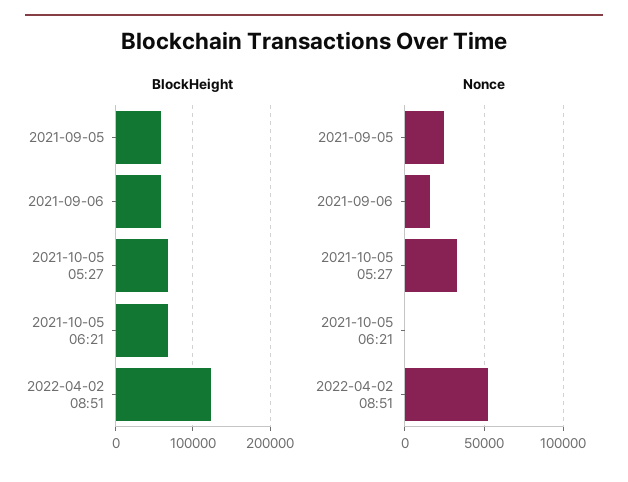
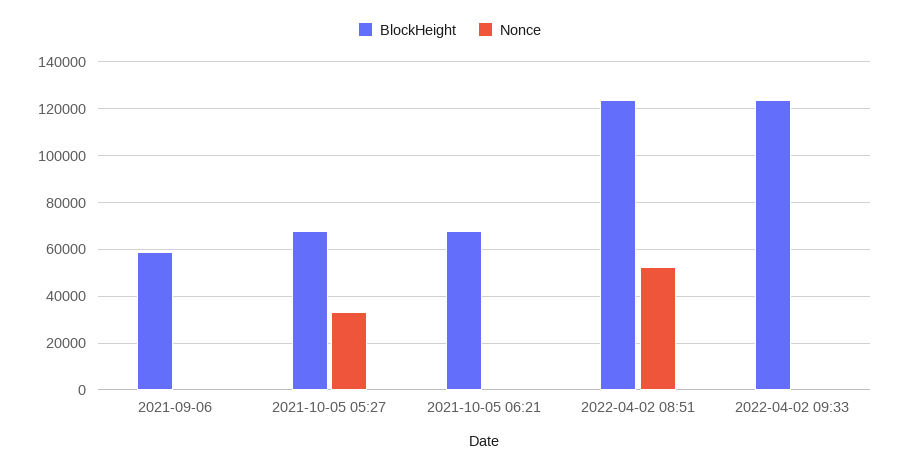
BlockHeight, 2021-09-05: 60000 -> none
Nonce, 2021-09-05: 25000 -> none
Nonce, 2021-09-06: 15000 -> 0
BlockHeight, 2022-04-02 09:33: none -> 125000
Nonce, 2022-04-02 09:33: none -> 0

